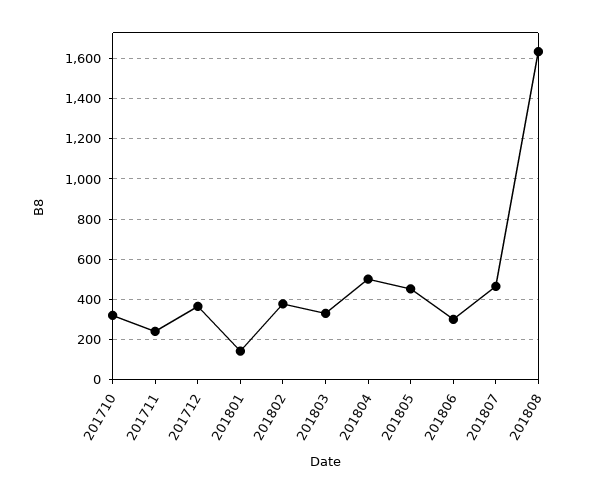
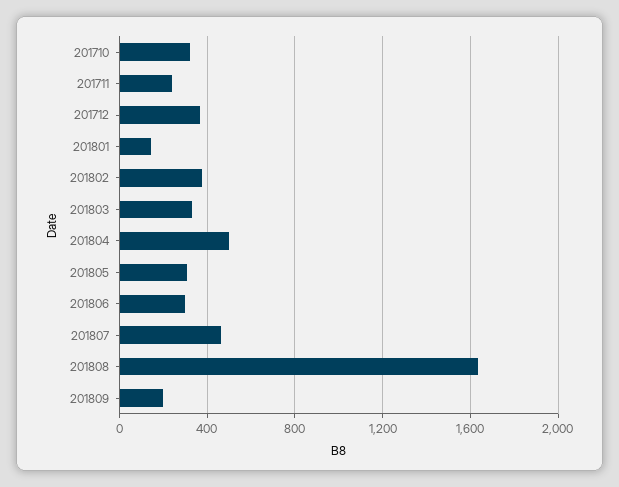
201805: 450 -> 300
201809: none -> 200

